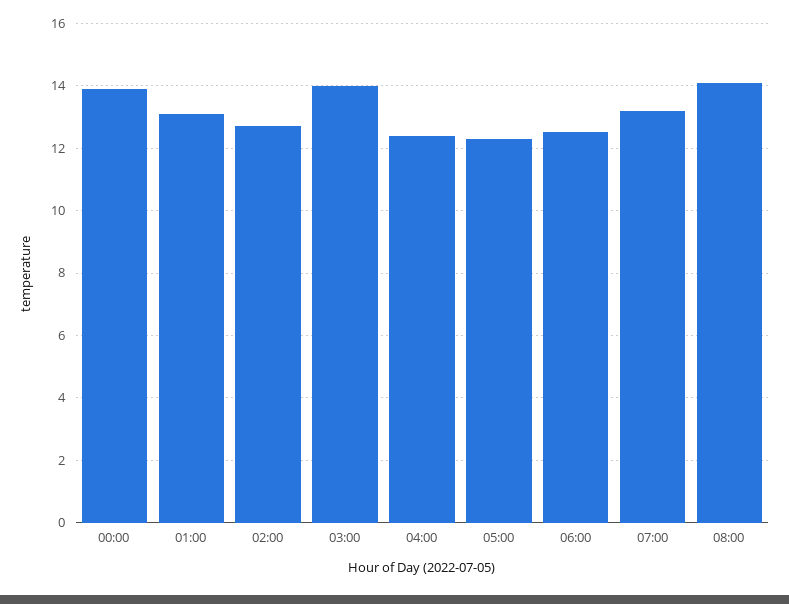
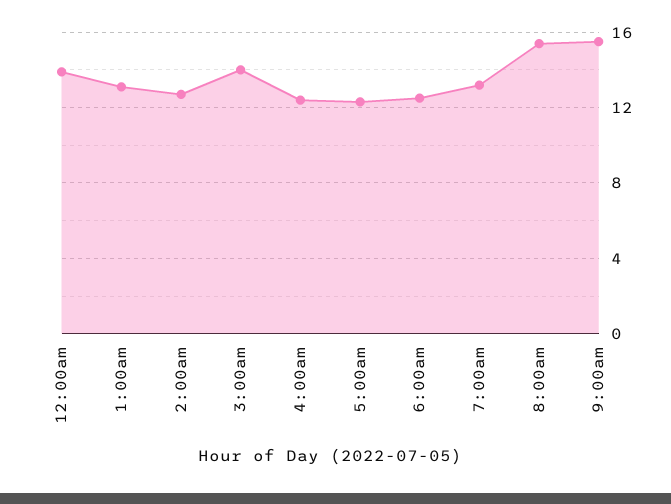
08:00: 14 -> 15.5
9:00am: none -> 15.5

